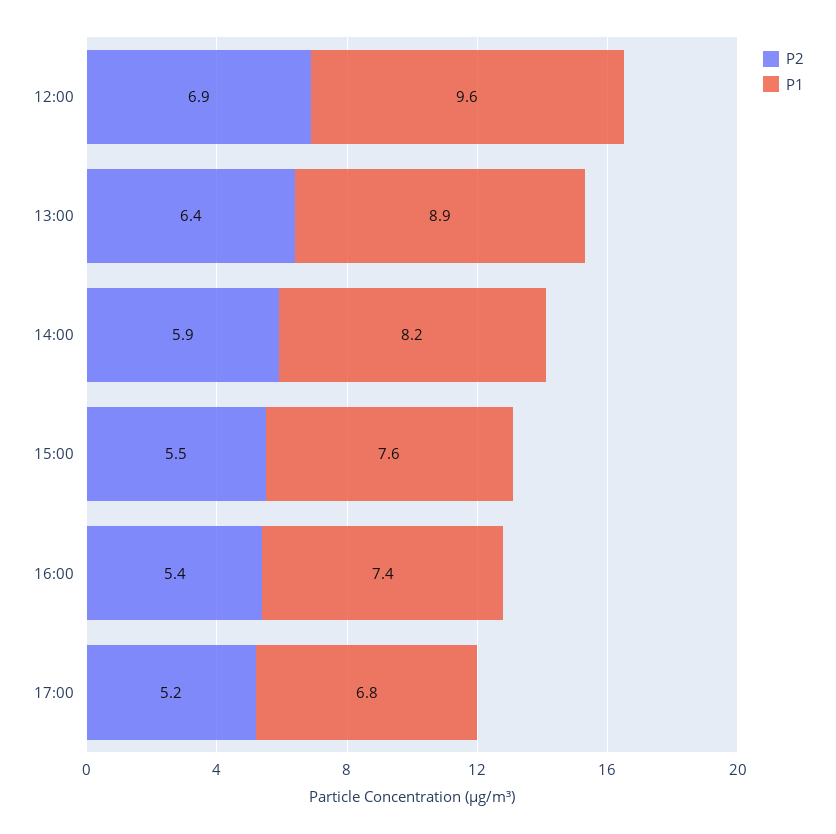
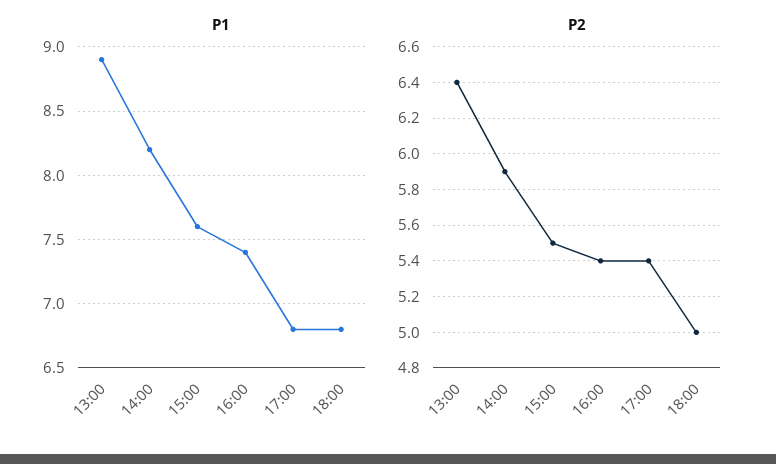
P2, 12:00: 6.9 -> none
P1, 12:00: 9.6 -> none
P2, 17:00: 5.2 -> 5.4
P1, 18:00: none -> 6.8
P2, 18:00: none -> 5

